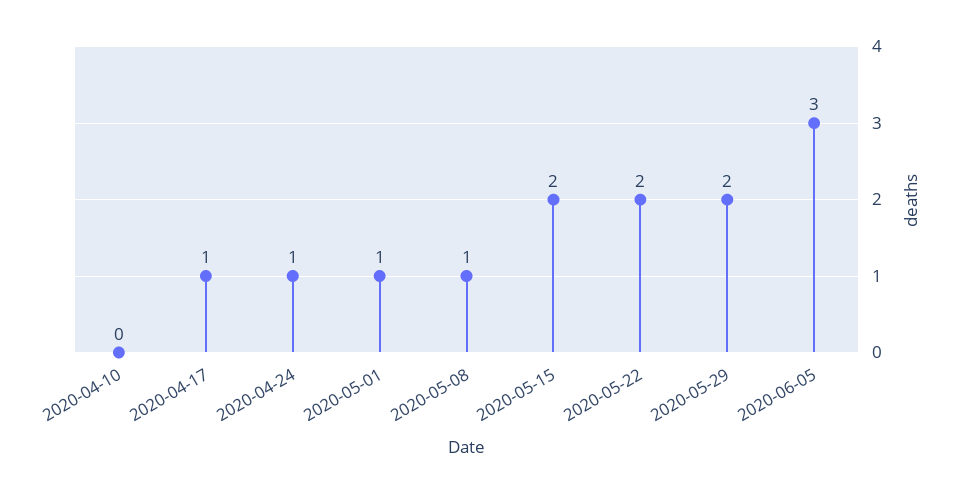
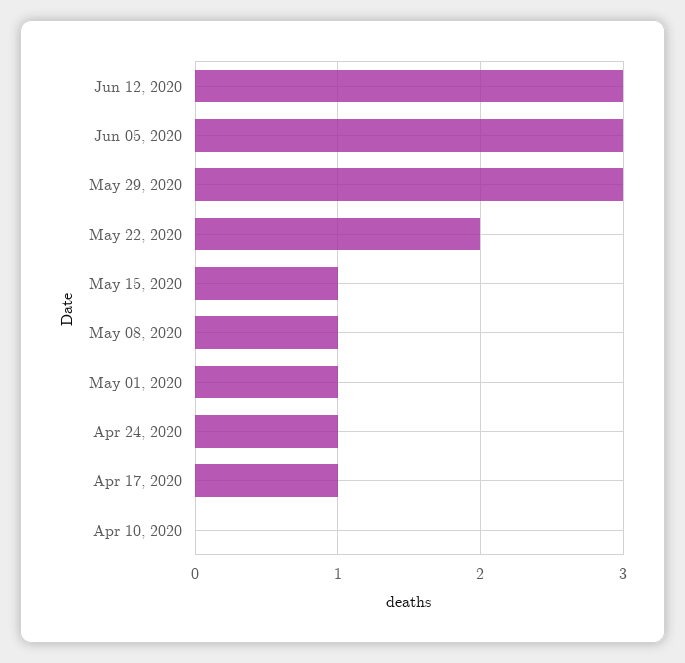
2020-05-15: 2 -> 1
2020-05-29: 2 -> 3
Jun 12, 2020: none -> 3

